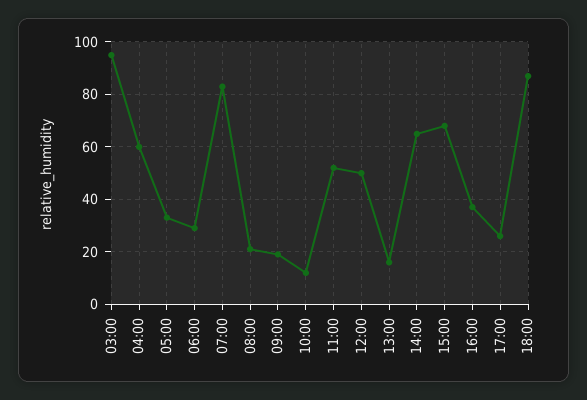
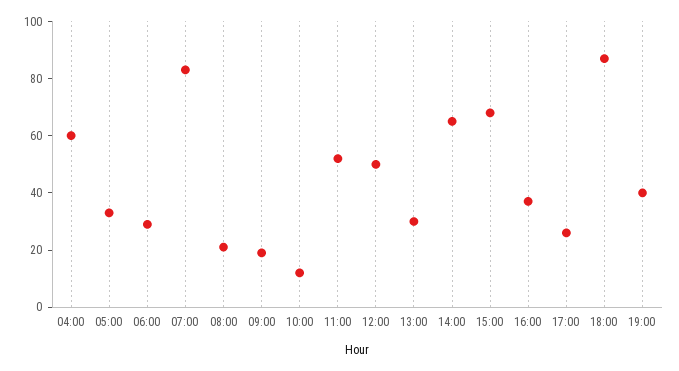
03:00: 95 -> none
13:00: 15 -> 30
19:00: none -> 40

